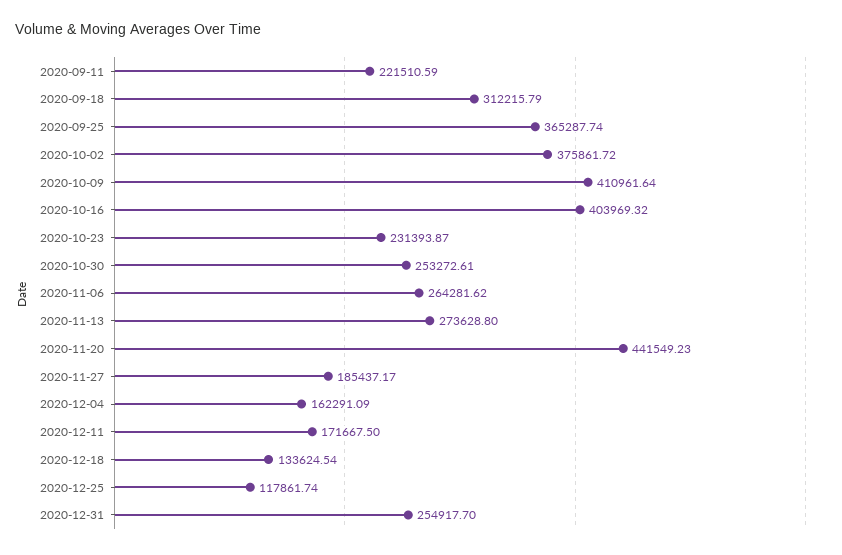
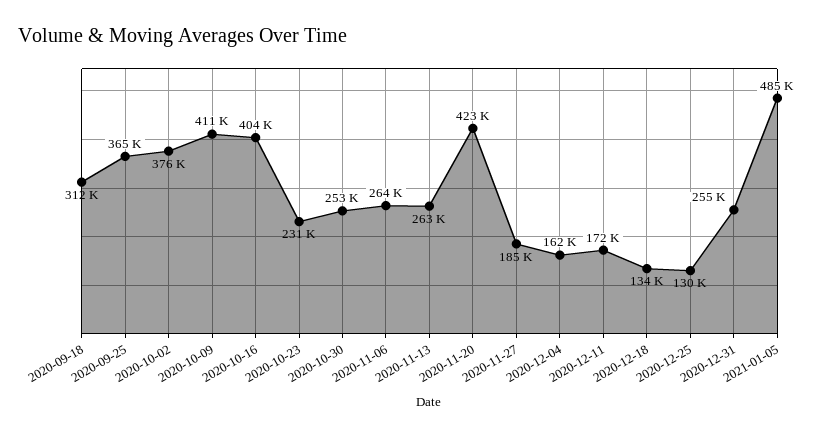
2020-09-11: 221510.59 -> none
2020-11-13: 273628.8 -> 263000
2020-11-20: 441549.23 -> 423000
2020-12-25: 117861.74 -> 130000
2021-01-05: none -> 485000

